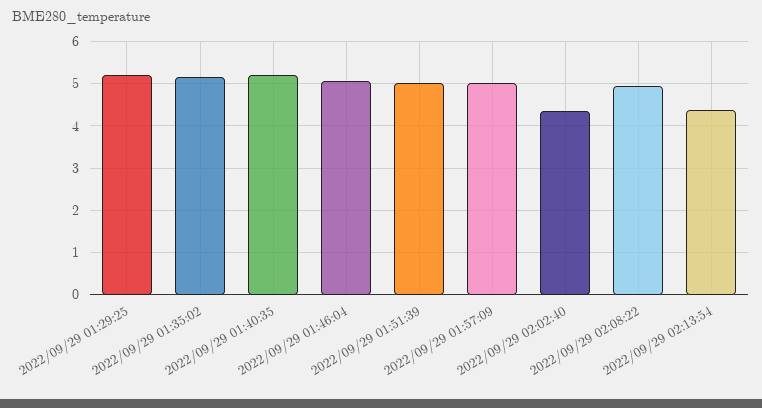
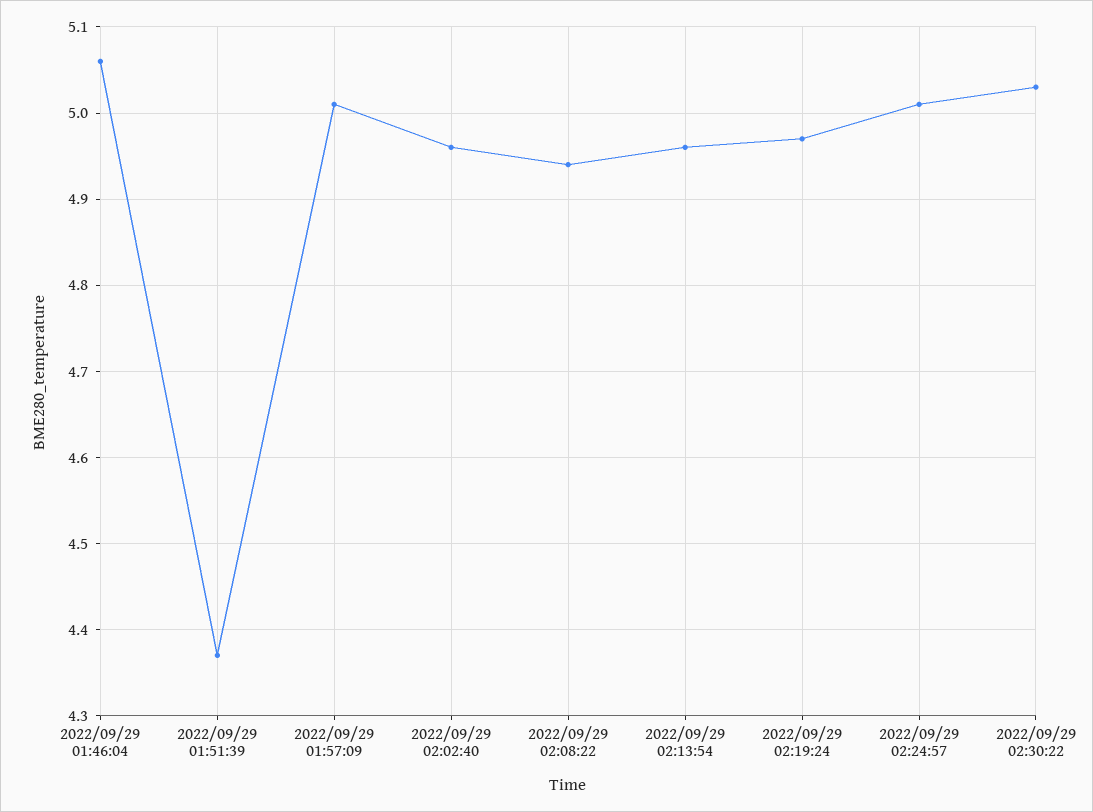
2022/09/29 01:29:25: 5.2 -> none
2022/09/29 01:35:02: 5.2 -> none
2022/09/29 01:40:35: 5.2 -> none
2022/09/29 01:51:39: 5 -> 4.37
2022/09/29 02:02:40: 4.4 -> 4.96
2022/09/29 02:13:54: 4.4 -> 4.96
2022/09/29 02:19:24: none -> 4.97
2022/09/29 02:24:57: none -> 5.01
2022/09/29 02:30:22: none -> 5.03

